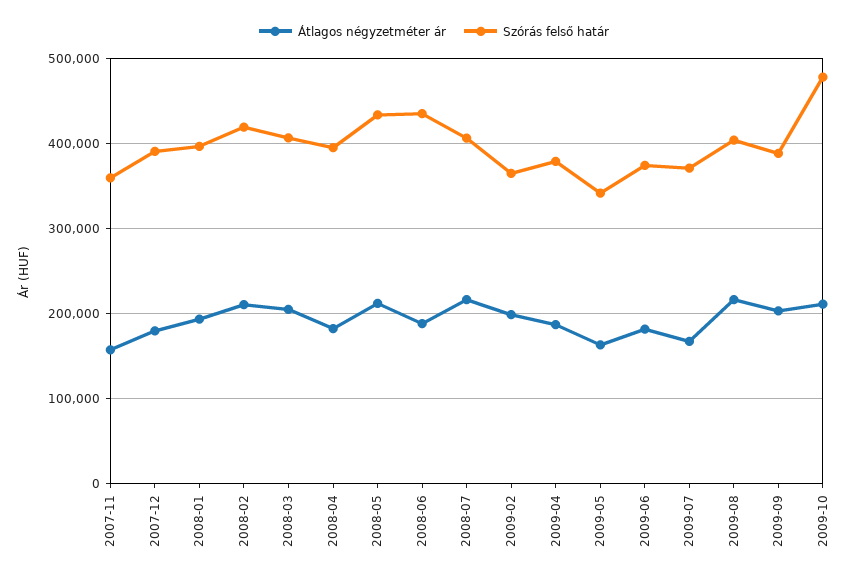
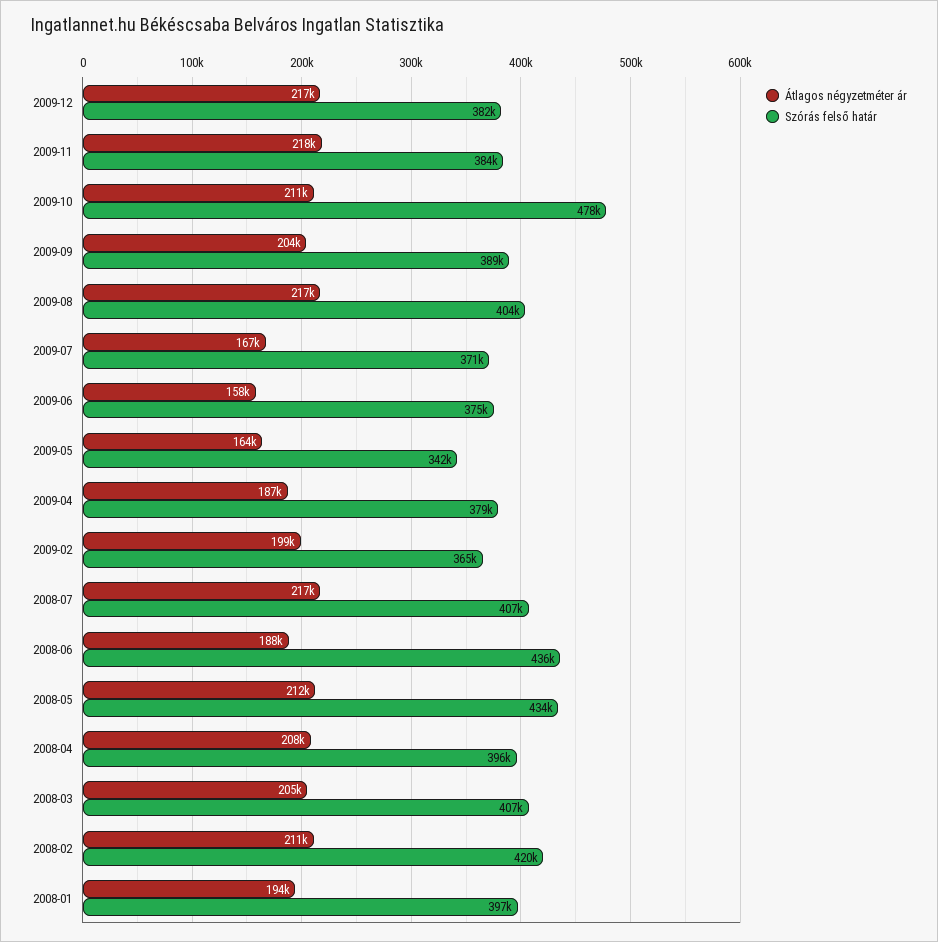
Átlagos négyzetméter ár, 2007-11: 160000 -> none
Szórás felső határ, 2007-11: 360000 -> none
Átlagos négyzetméter ár, 2007-12: 180000 -> none
Szórás felső határ, 2007-12: 390000 -> none
Átlagos négyzetméter ár, 2008-04: 180000 -> 208000
Átlagos négyzetméter ár, 2009-06: 180000 -> 158000
Átlagos négyzetméter ár, 2009-12: none -> 217000
Szórás felső határ, 2009-12: none -> 382000
Átlagos négyzetméter ár, 2009-11: none -> 218000
Szórás felső határ, 2009-11: none -> 384000

